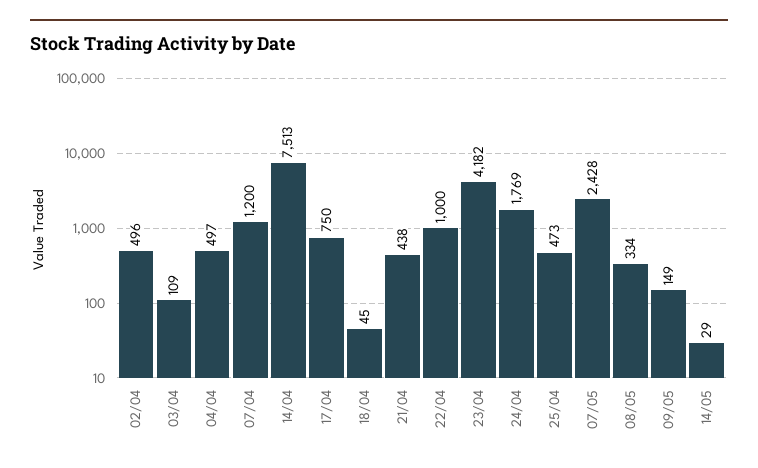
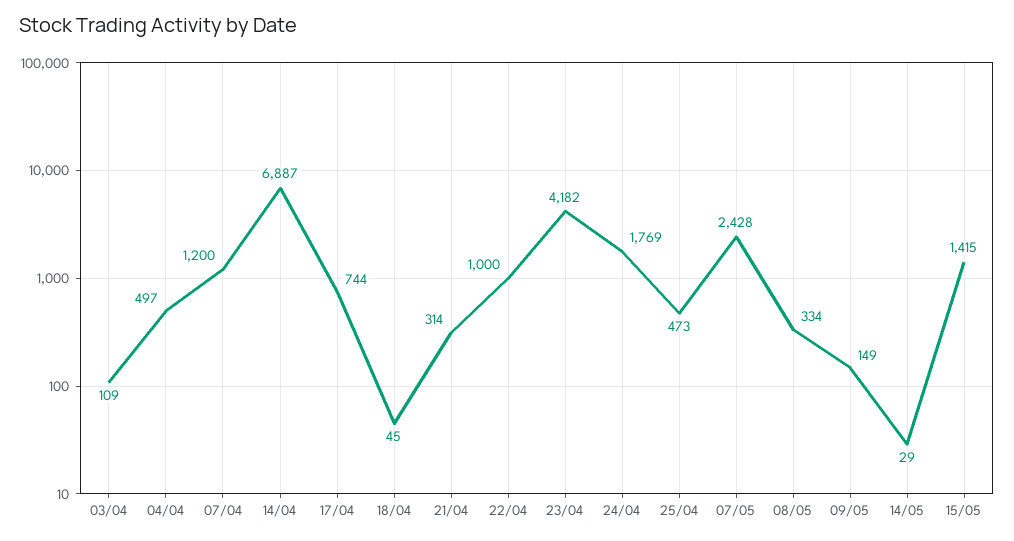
02/04: 496 -> none
14/04: 7513 -> 6887
17/04: 750 -> 744
21/04: 438 -> 314
15/05: none -> 1415

